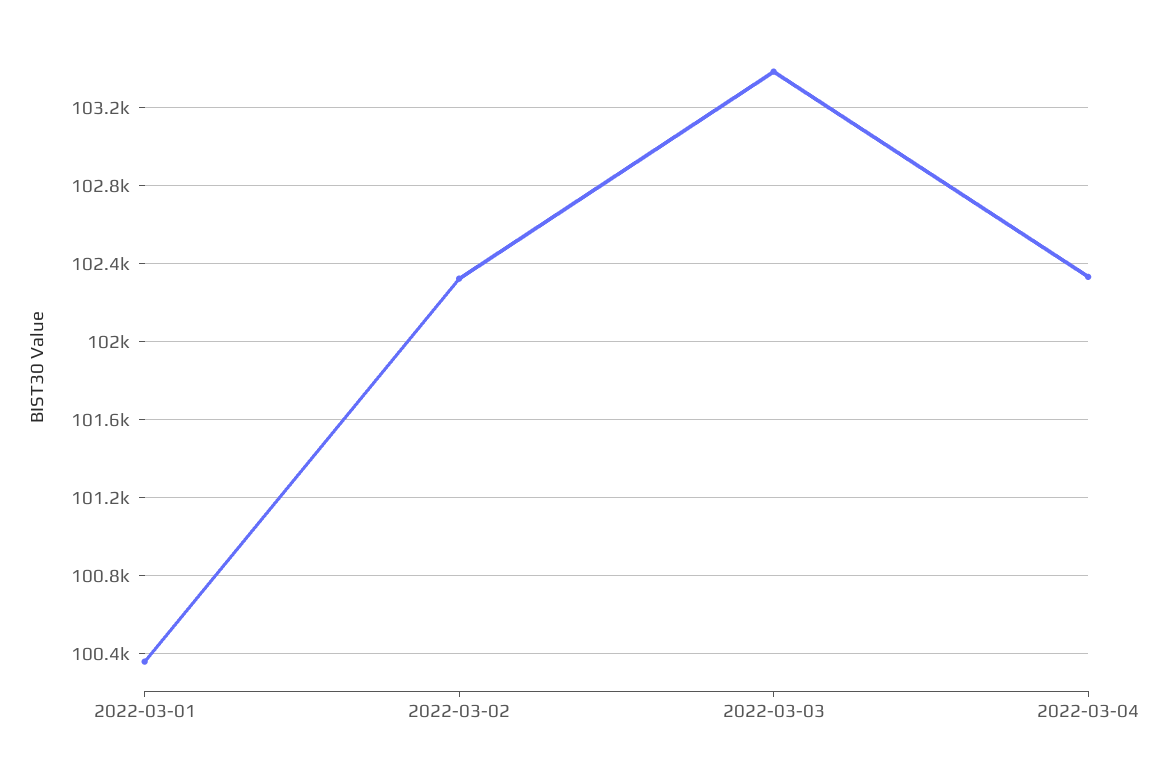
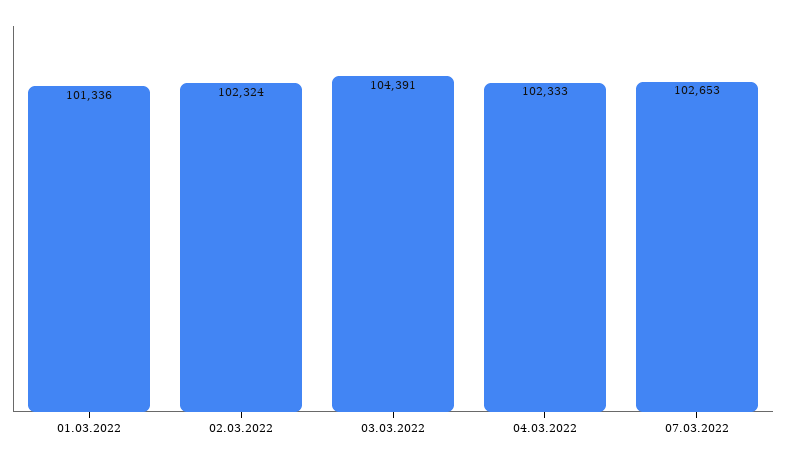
2022-03-01: 100350 -> 101336
2022-03-03: 103400 -> 104391
07.03.2022: none -> 102653

